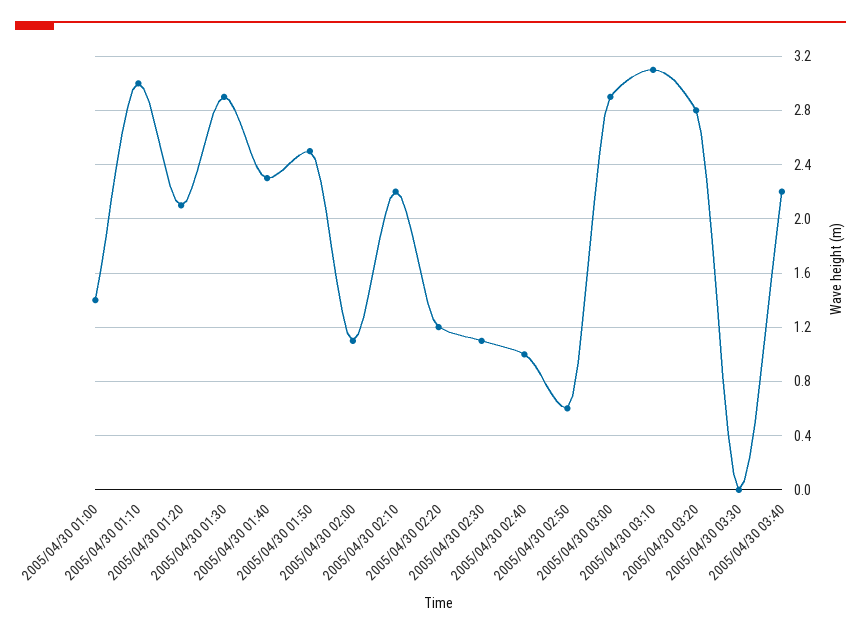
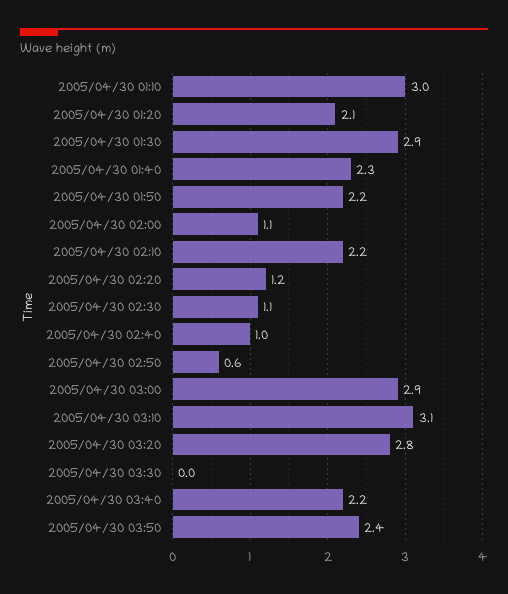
2005/04/30 01:00: 1.4 -> none
2005/04/30 01:50: 2.5 -> 2.2
2005/04/30 03:50: none -> 2.4

